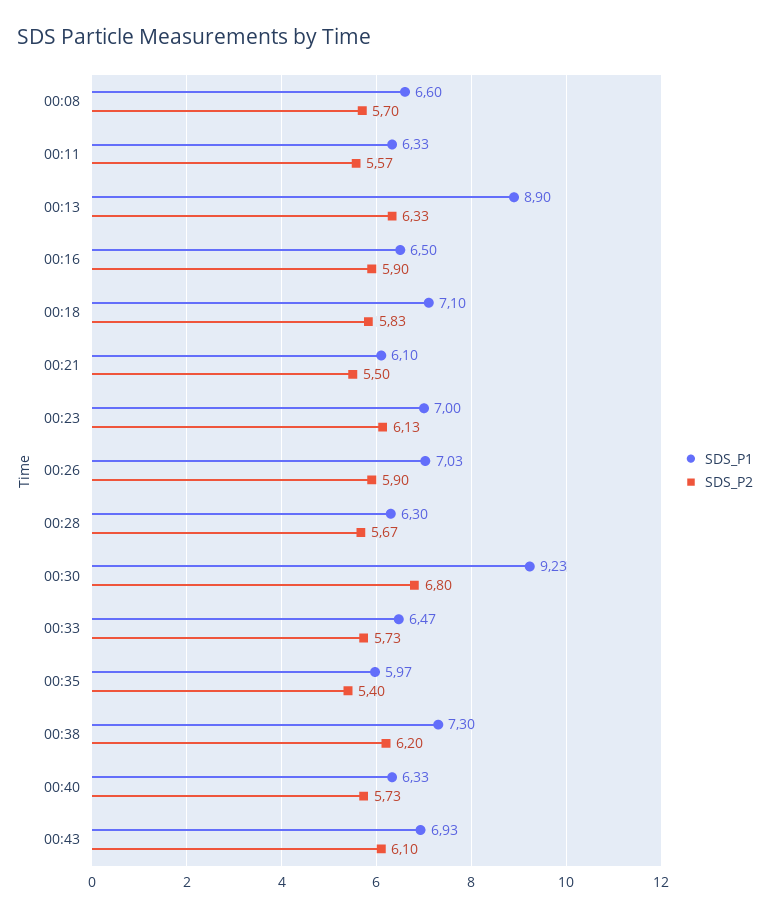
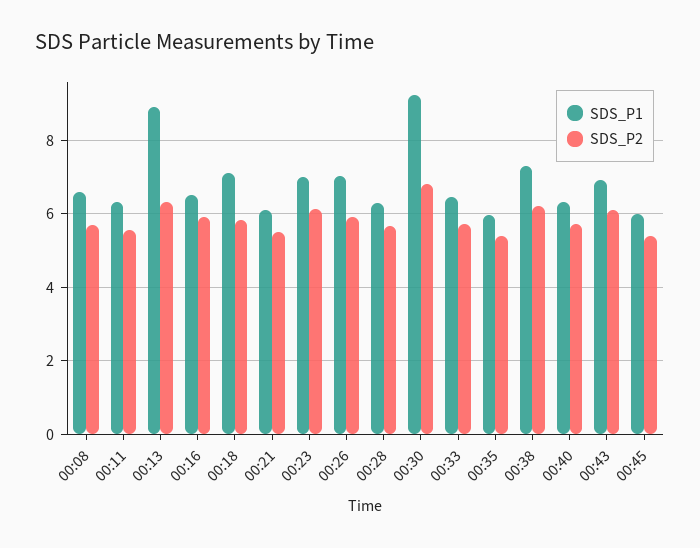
SDS_P1, 00:45: none -> 6
SDS_P2, 00:45: none -> 5.4

